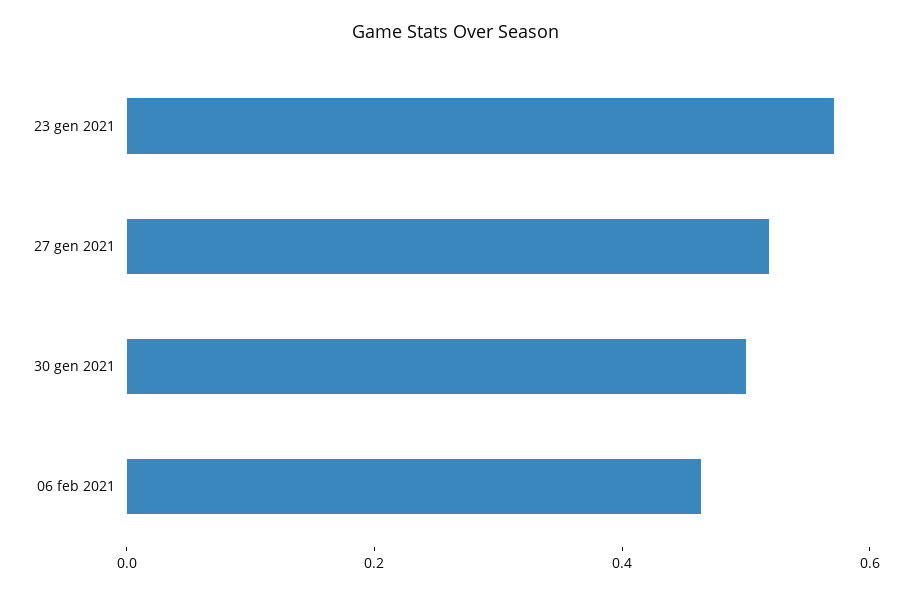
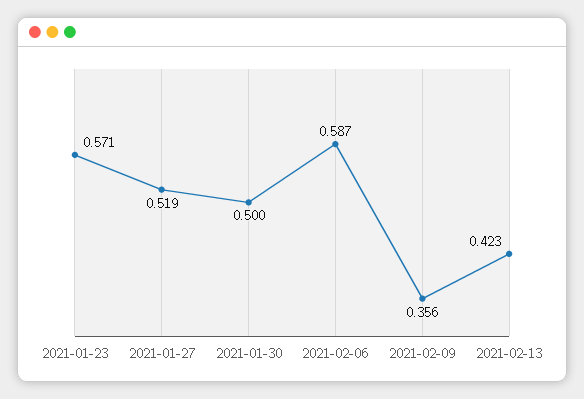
06 feb 2021: 0.45 -> 0.587
2021-02-09: none -> 0.356
2021-02-13: none -> 0.423

